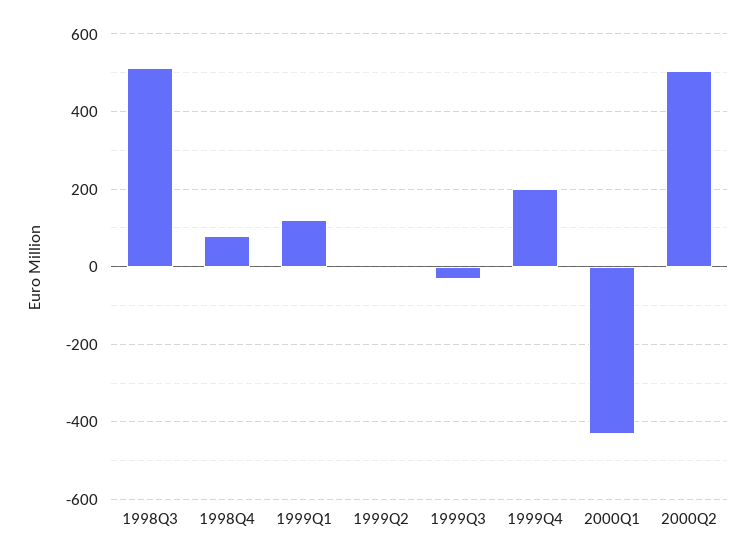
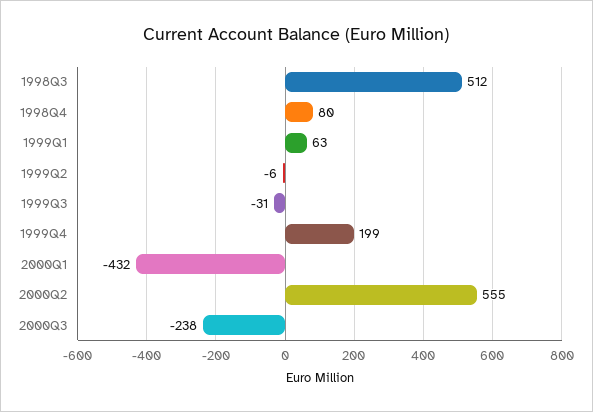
1999Q1: 120 -> 63
2000Q2: 500 -> 555
2000Q3: none -> -238

